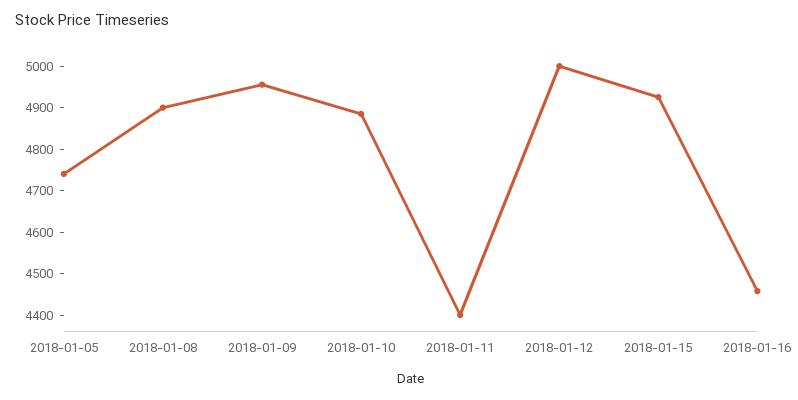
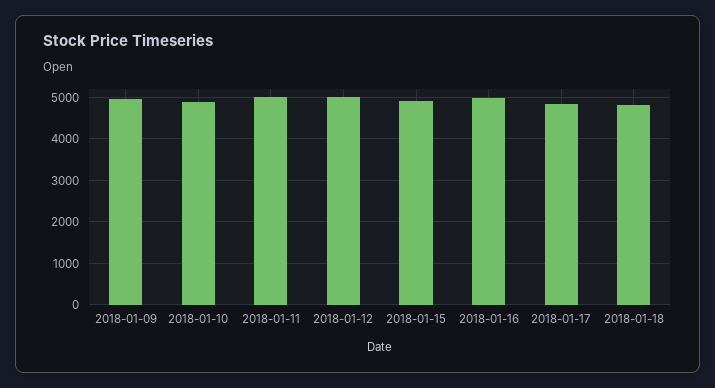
2018-01-05: 4740 -> none
2018-01-08: 4900 -> none
2018-01-11: 4400 -> 5000
2018-01-16: 4460 -> 5000
2018-01-17: none -> 4800
2018-01-18: none -> 4800

